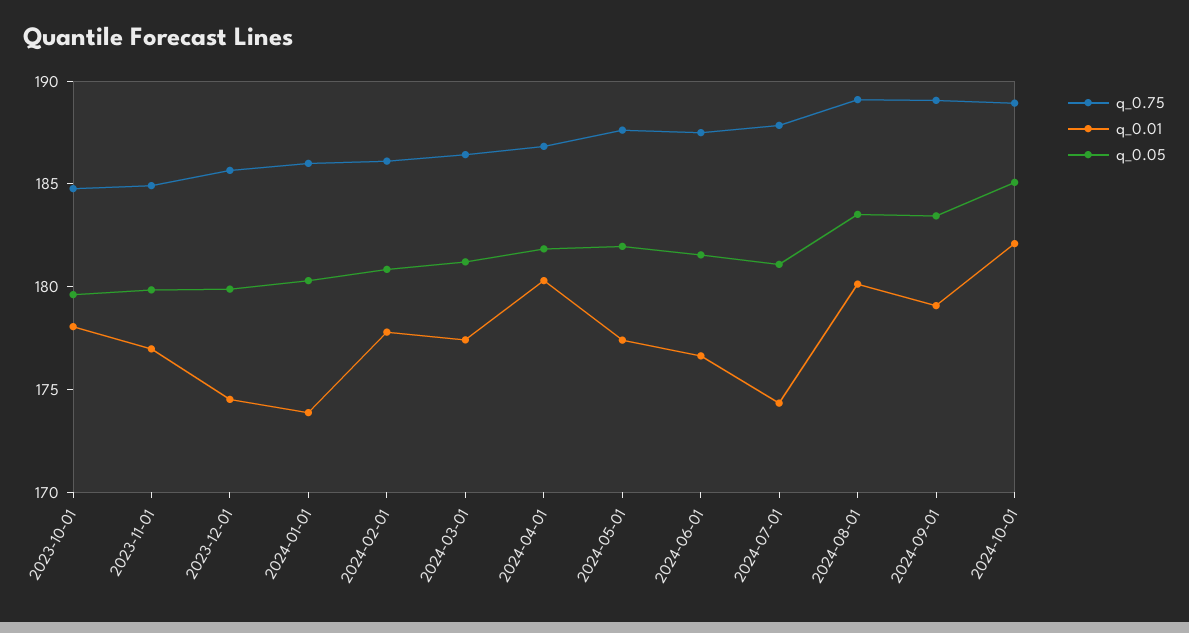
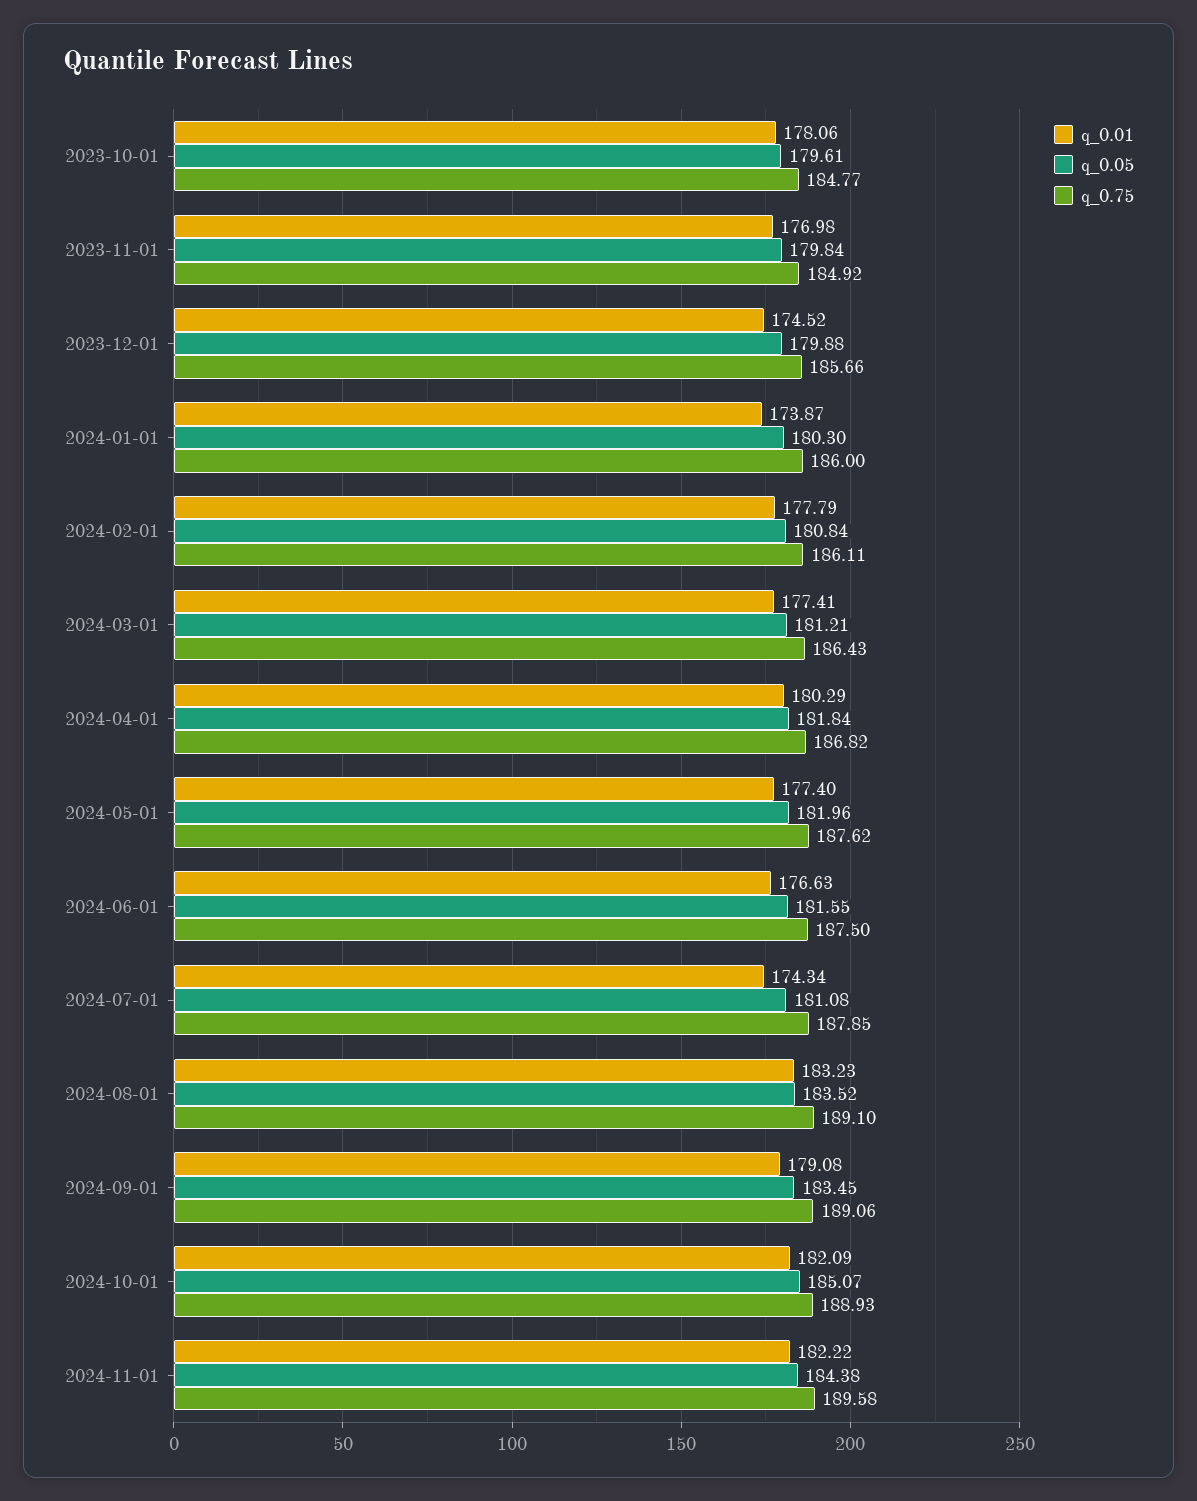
q_0.01, 2024-08-01: 180 -> 183.23
q_0.01, 2024-11-01: none -> 182.22
q_0.05, 2024-11-01: none -> 184.38
q_0.75, 2024-11-01: none -> 189.58

